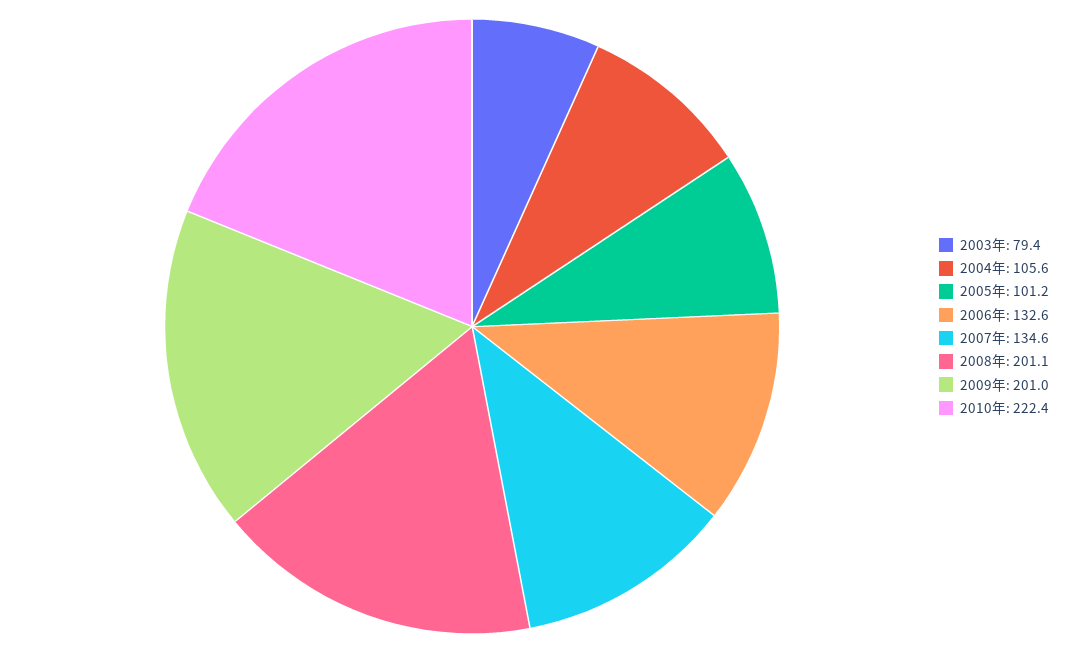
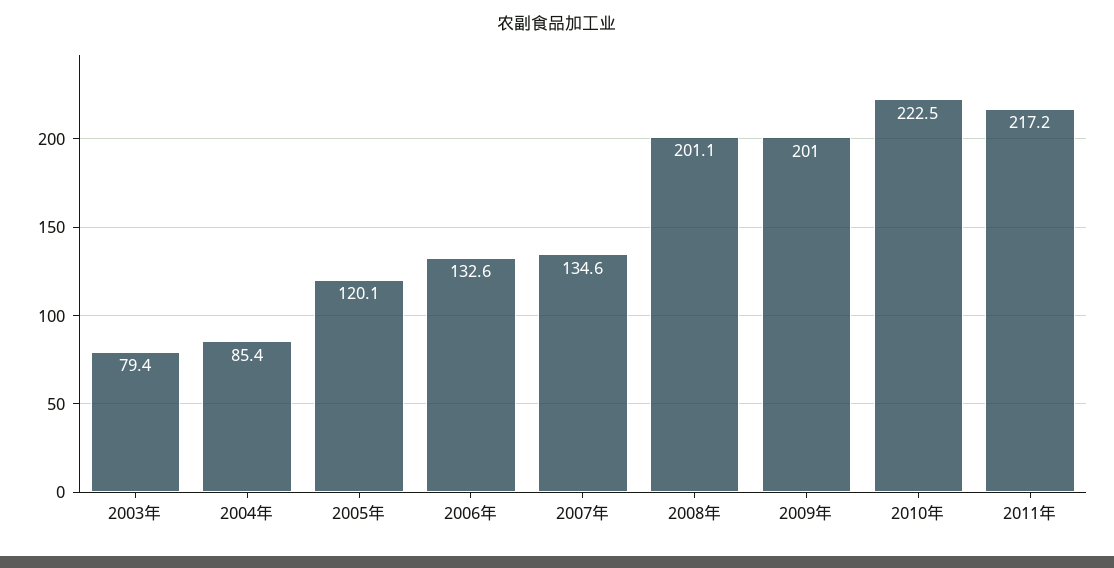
2004年: 105.6 -> 85.4
2005年: 101.2 -> 120.1
2010年: 222.4 -> 222.5
2011年: none -> 217.2

